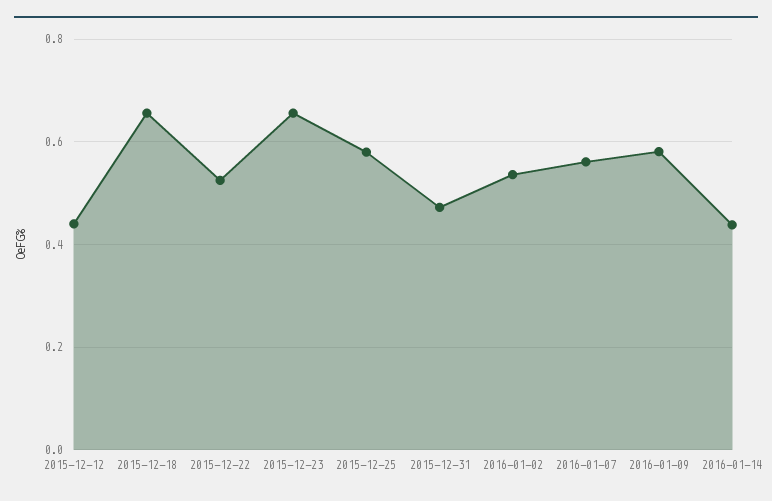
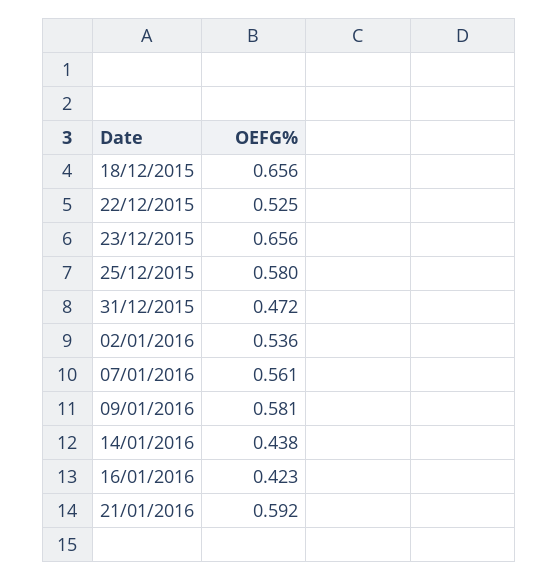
2015-12-12: 0.44 -> none
16/01/2016: none -> 0.423
21/01/2016: none -> 0.592

